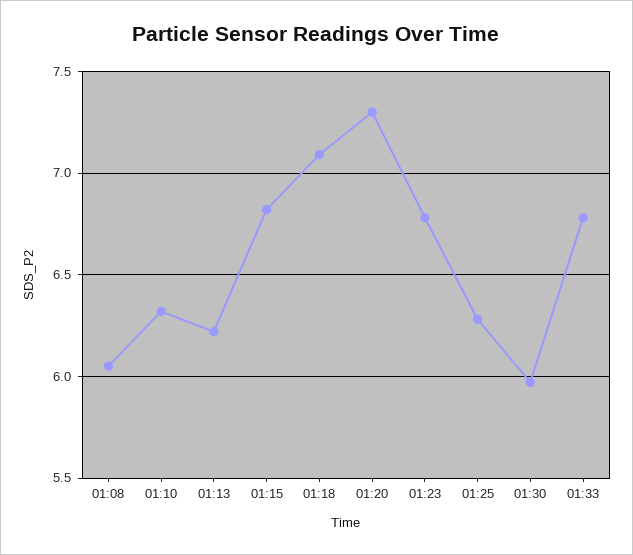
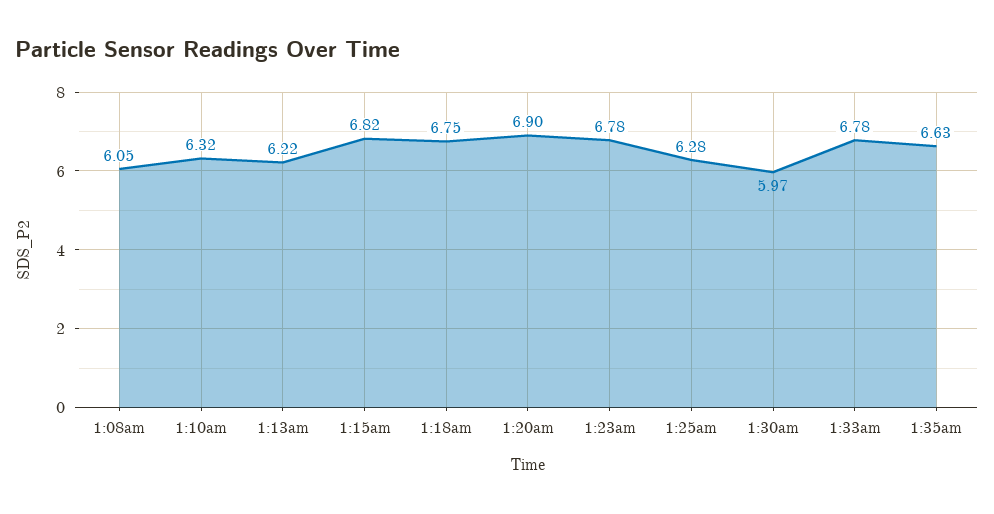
01:18: 7.1 -> 6.75
01:20: 7.3 -> 6.9
1:35am: none -> 6.63

